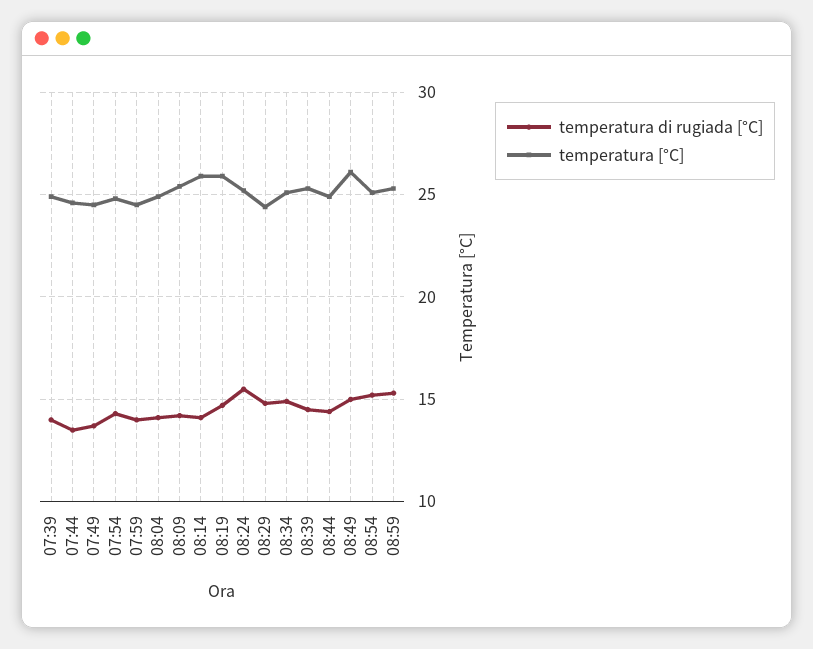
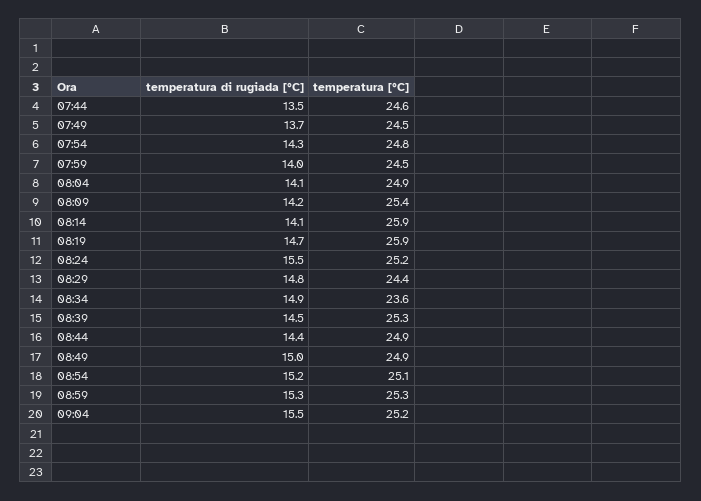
temperatura di rugiada [°C], 07:39: 14 -> none
temperatura [°C], 07:39: 25 -> none
temperatura [°C], 08:34: 25 -> 23.6
temperatura [°C], 08:49: 26 -> 24.9
temperatura di rugiada [°C], 09:04: none -> 15.5
temperatura [°C], 09:04: none -> 25.2

